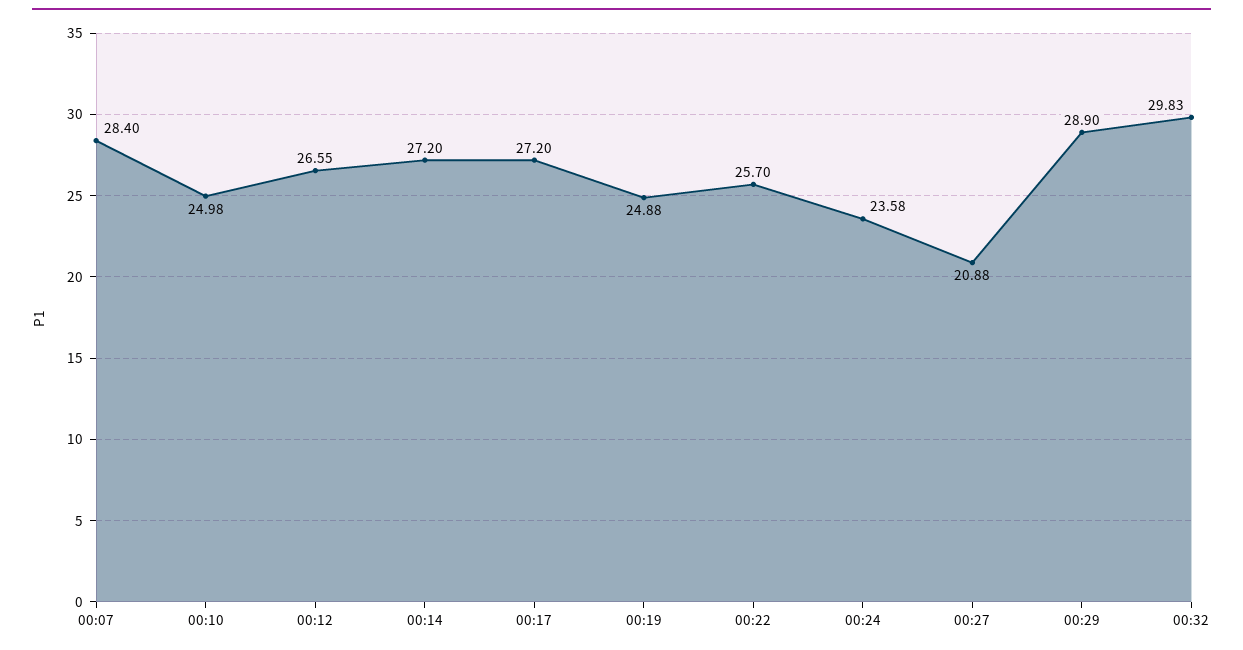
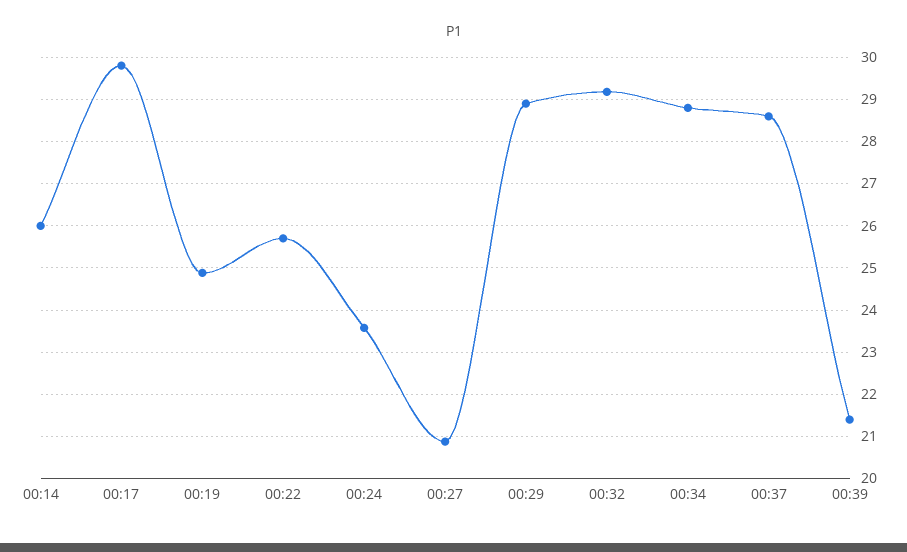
00:07: 28.4 -> none
00:10: 24.98 -> none
00:12: 26.55 -> none
00:14: 27.2 -> 26
00:17: 27.2 -> 29.8
00:32: 29.83 -> 29.2
00:34: none -> 28.8
00:37: none -> 28.6
00:39: none -> 21.4

